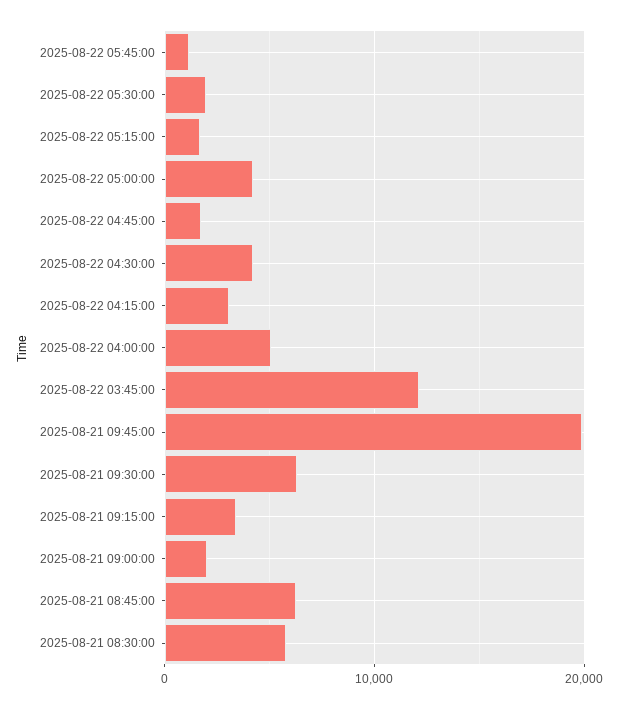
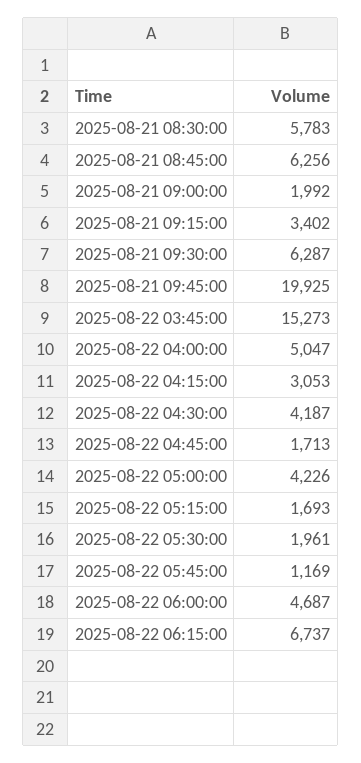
2025-08-22 03:45:00: 12000 -> 15273
2025-08-22 06:00:00: none -> 4687
2025-08-22 06:15:00: none -> 6737

